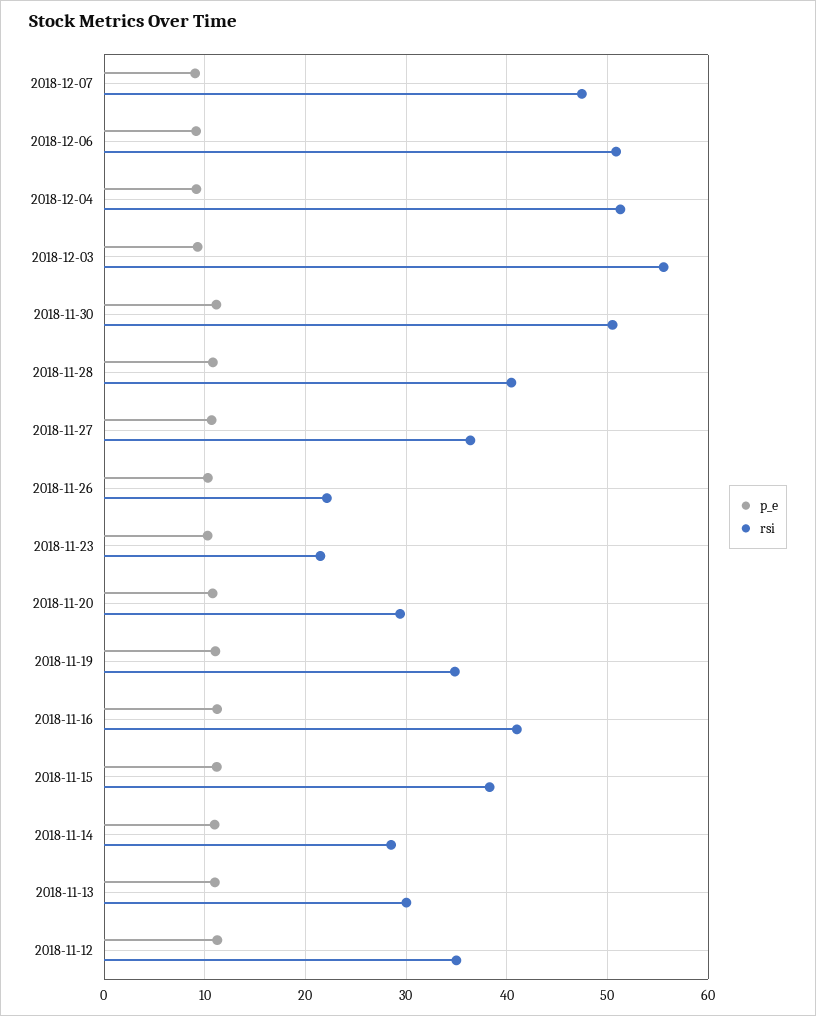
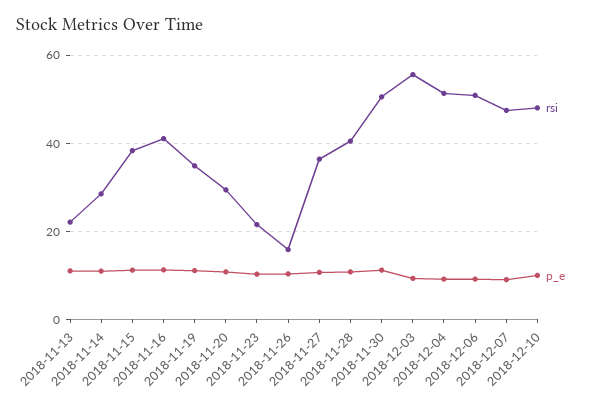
rsi, 2018-11-26: 22 -> 16
rsi, 2018-11-13: 30 -> 22
p_e, 2018-11-12: 11 -> none
rsi, 2018-11-12: 35 -> none
rsi, 2018-12-10: none -> 48
p_e, 2018-12-10: none -> 10

